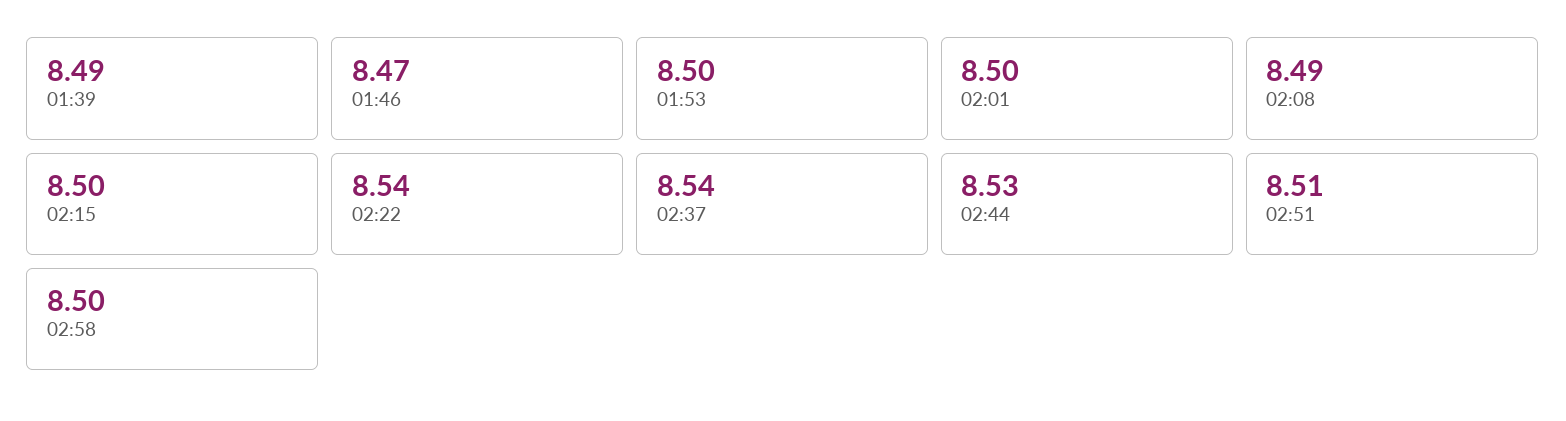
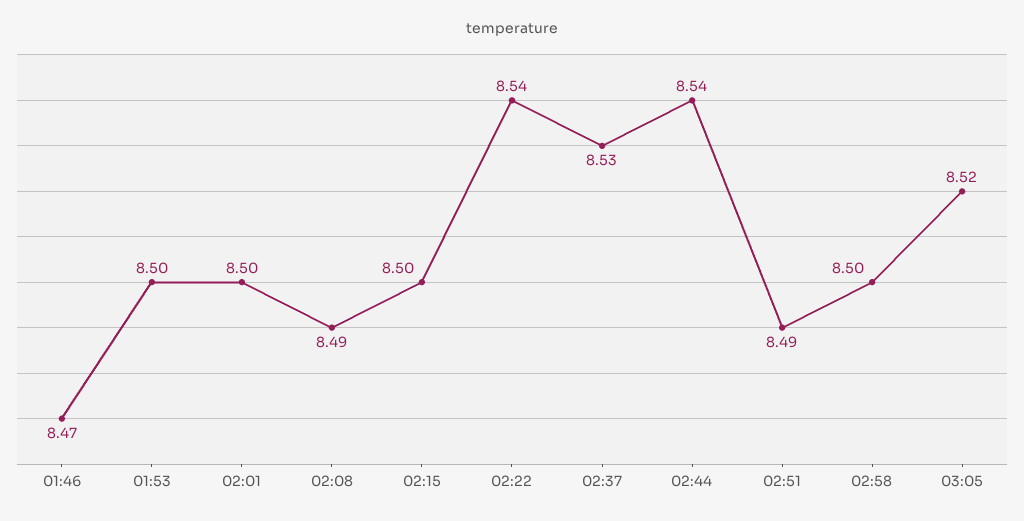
01:39: 8.49 -> none
02:37: 8.54 -> 8.53
02:44: 8.53 -> 8.54
02:51: 8.51 -> 8.49
03:05: none -> 8.52

